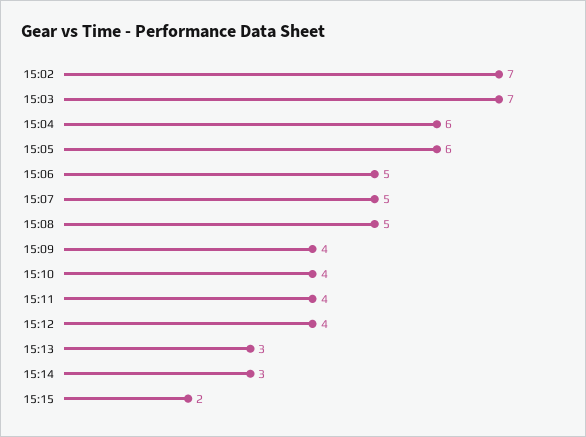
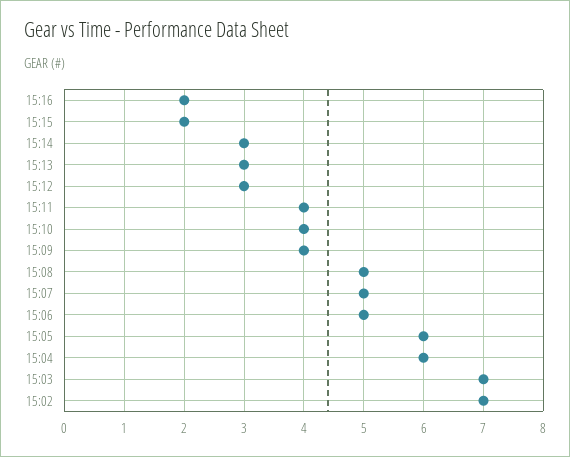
15:12: 4 -> 3
15:16: none -> 2

